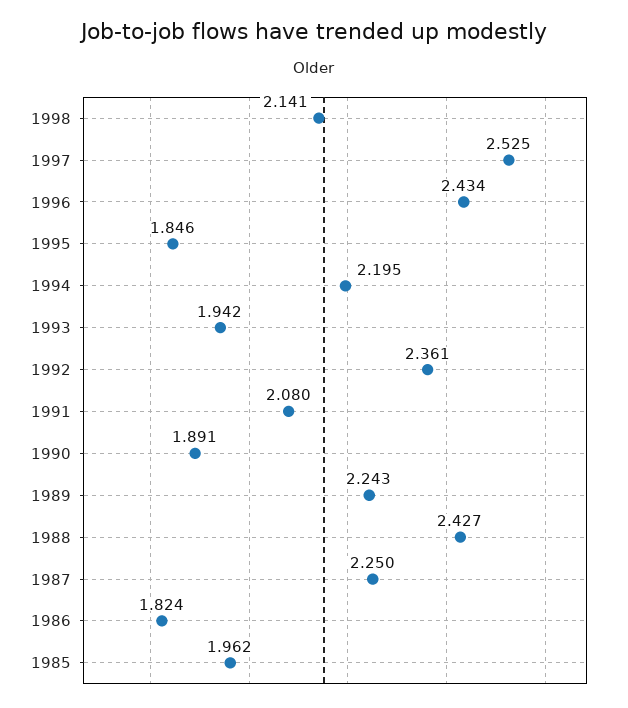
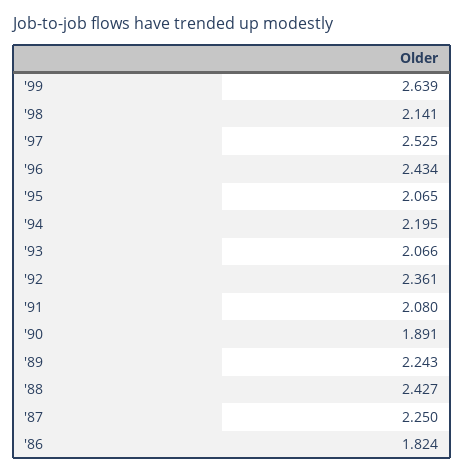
1995: 1.846 -> 2.065
1993: 1.942 -> 2.066
1985: 1.962 -> none
'99: none -> 2.639

